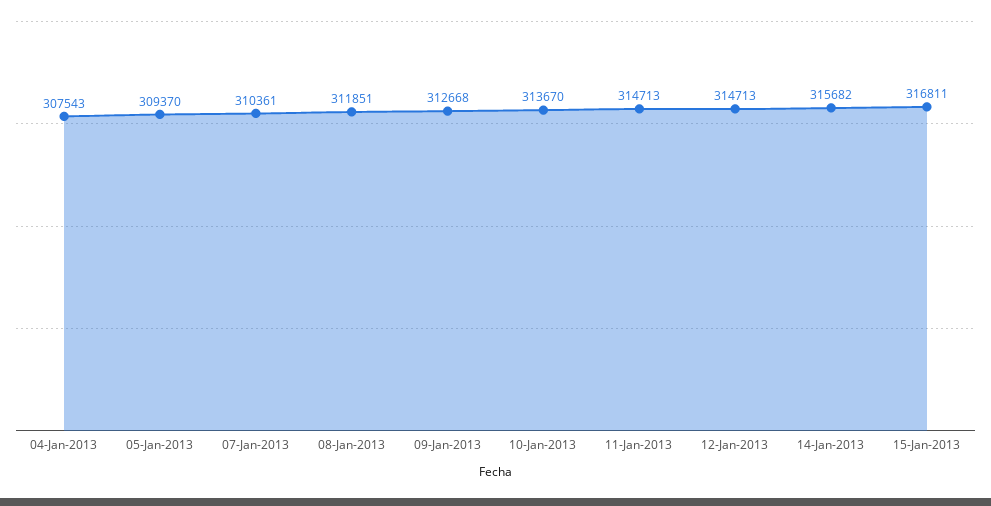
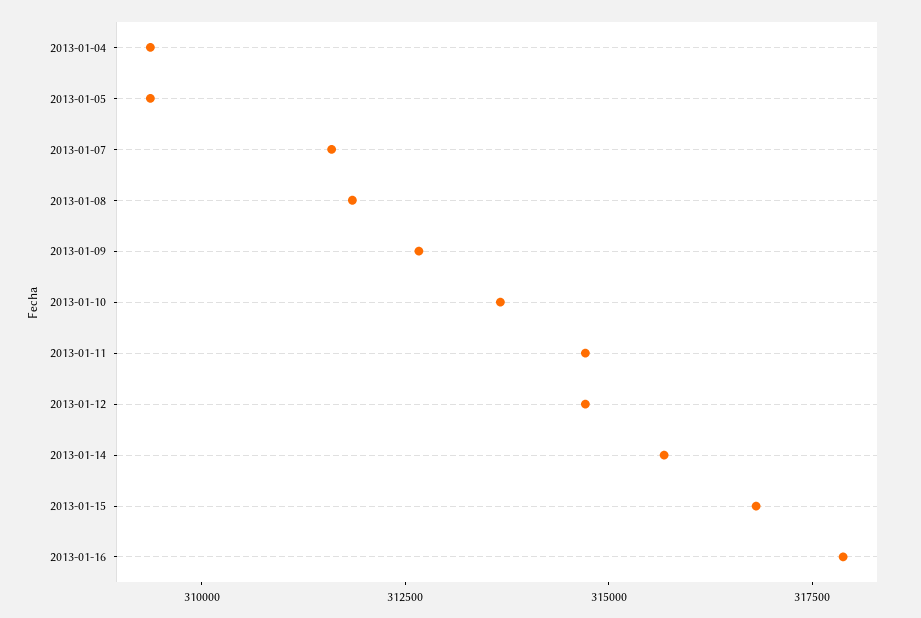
04-Jan-2013: 307543 -> 309500
07-Jan-2013: 310361 -> 311500
2013-01-16: none -> 318000

